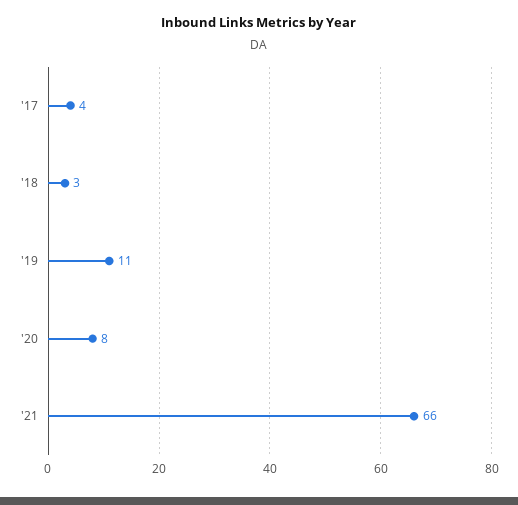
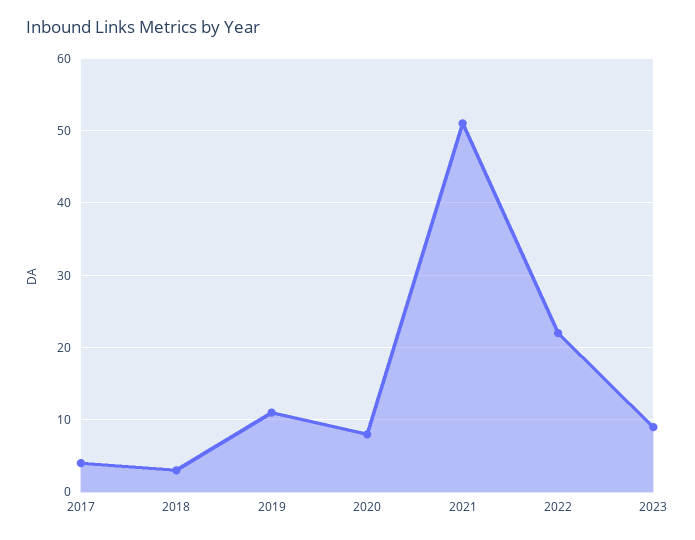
'21: 66 -> 51
2022: none -> 22
2023: none -> 9

